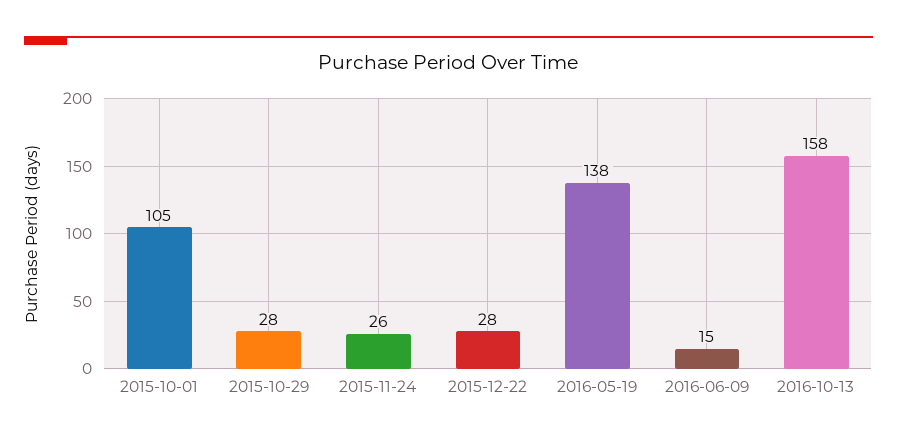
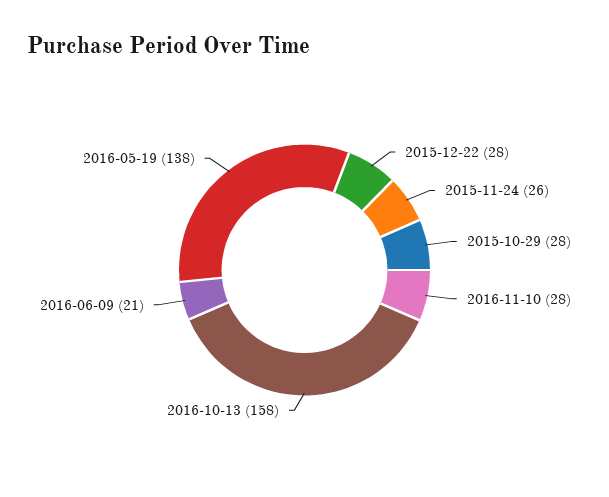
2015-10-01: 105 -> none
2016-06-09: 15 -> 21
2016-11-10: none -> 28

